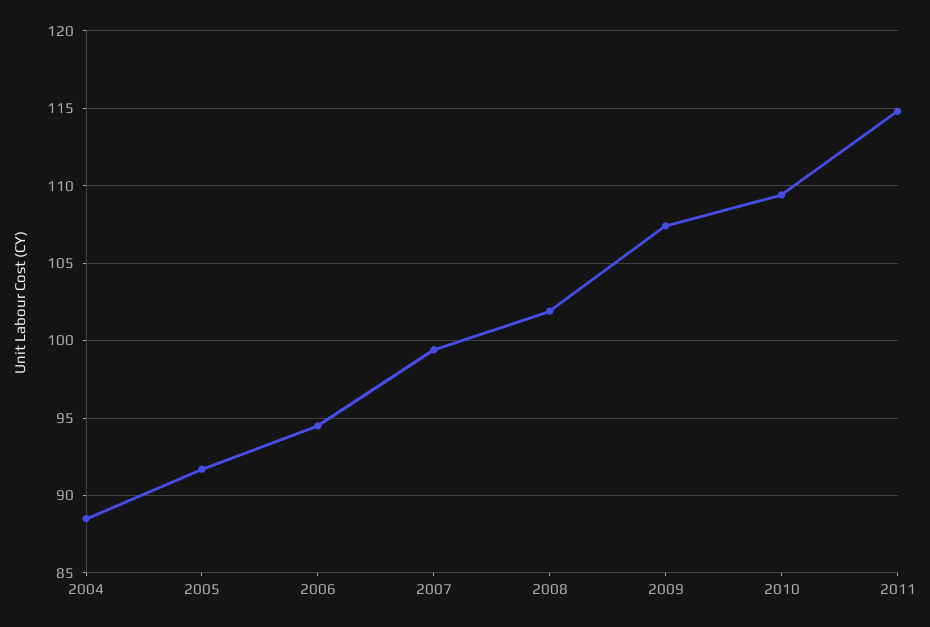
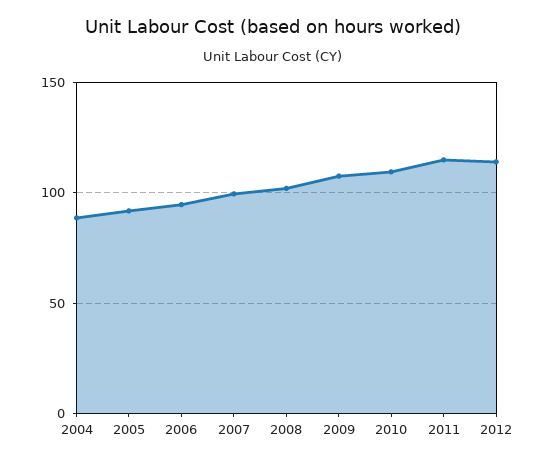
2012: none -> 115

